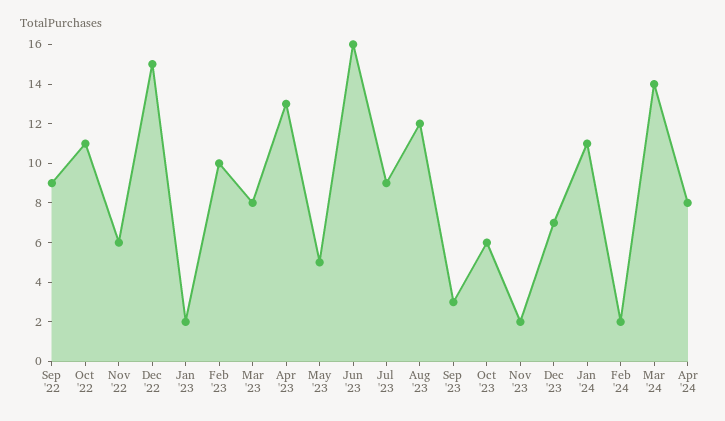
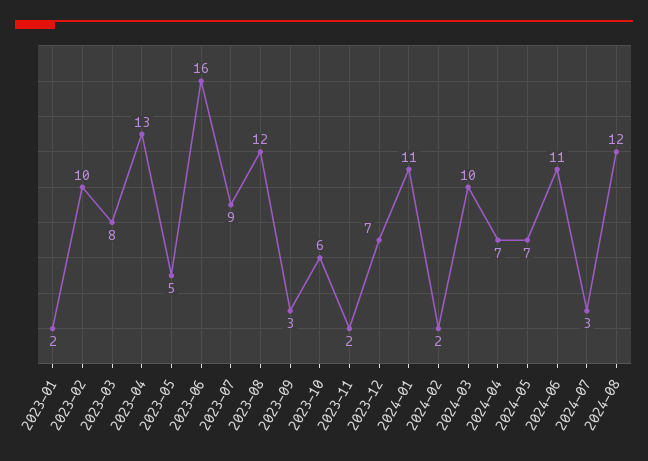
Sep '22: 9 -> none
Oct '22: 11 -> none
Nov '22: 6 -> none
Dec '22: 15 -> none
Mar '24: 14 -> 10
Apr '24: 8 -> 7
2024-05: none -> 7
2024-06: none -> 11
2024-07: none -> 3
2024-08: none -> 12

